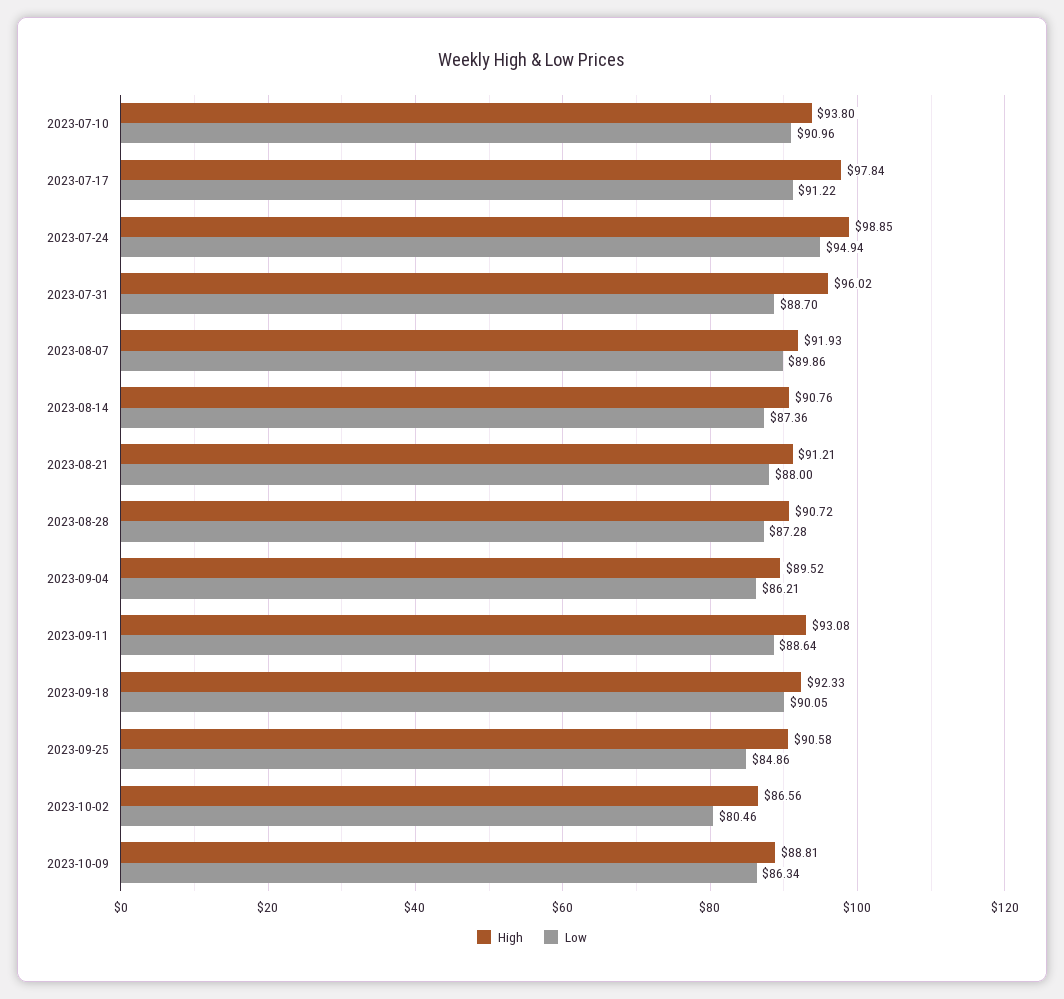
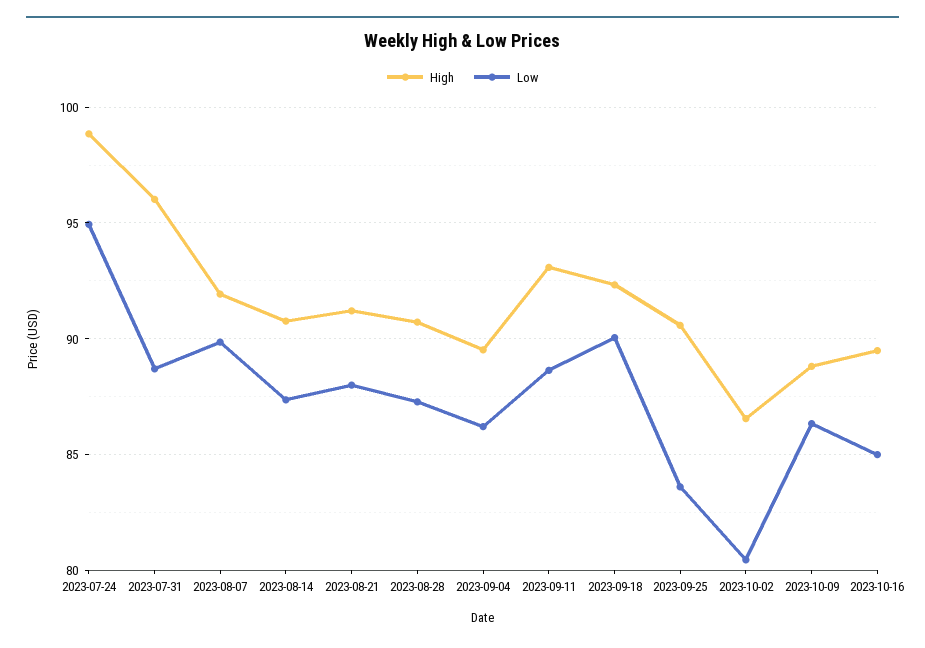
High, 2023-07-10: 93.8 -> none
Low, 2023-07-10: 90.96 -> none
High, 2023-07-17: 97.84 -> none
Low, 2023-07-17: 91.22 -> none
Low, 2023-09-25: 84.86 -> 83.5
High, 2023-10-16: none -> 89.5
Low, 2023-10-16: none -> 85

